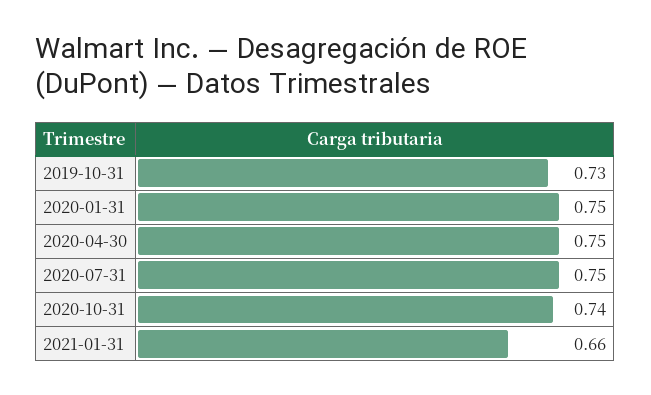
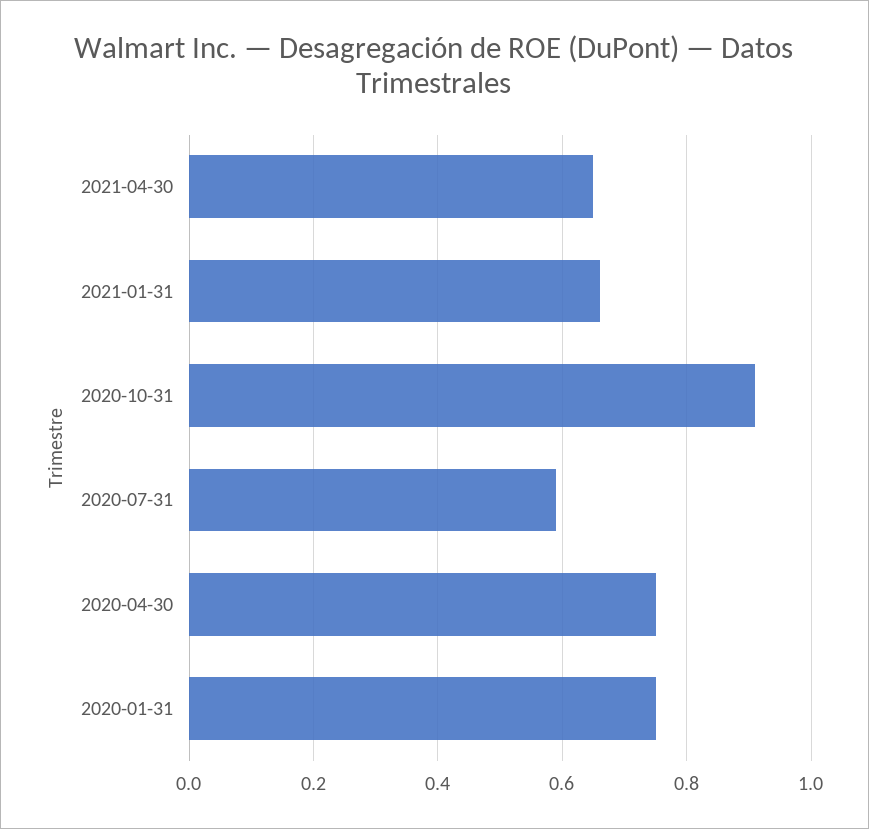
2019-10-31: 0.73 -> none
2020-07-31: 0.75 -> 0.6
2020-10-31: 0.74 -> 0.9
2021-04-30: none -> 0.65

